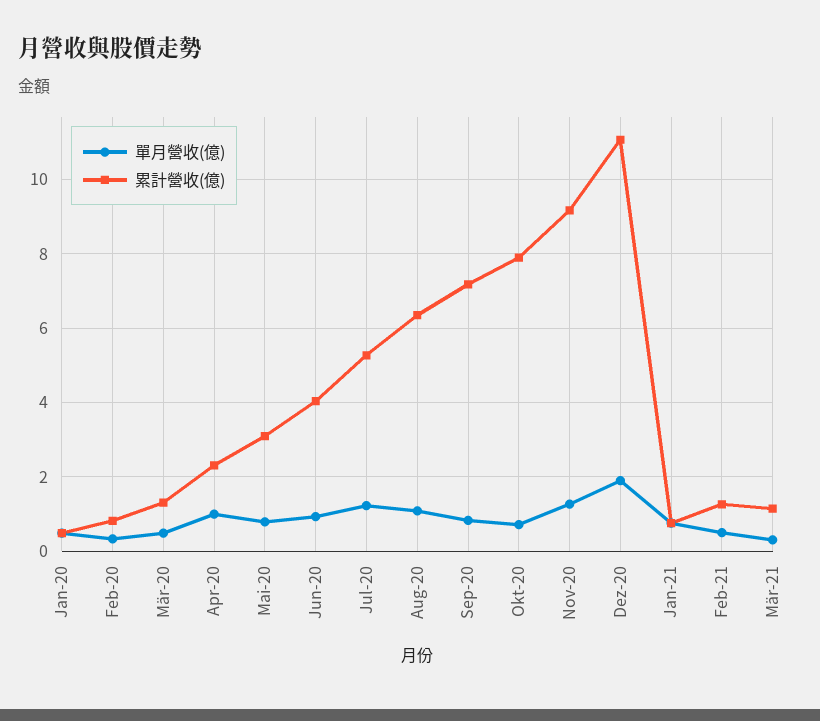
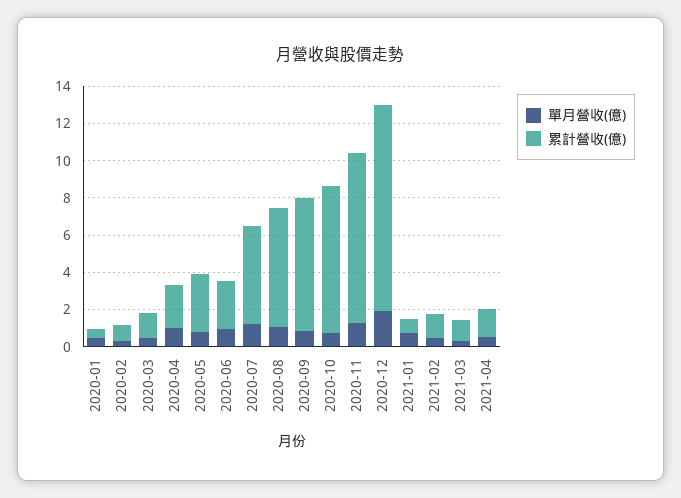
累計營收(億), Jun-20: 4 -> 2.5
單月營收(億), 2021-04: none -> 0.5
累計營收(億), 2021-04: none -> 1.5

